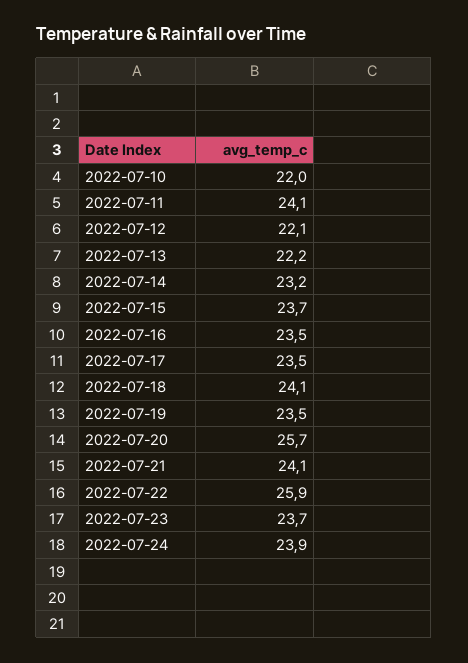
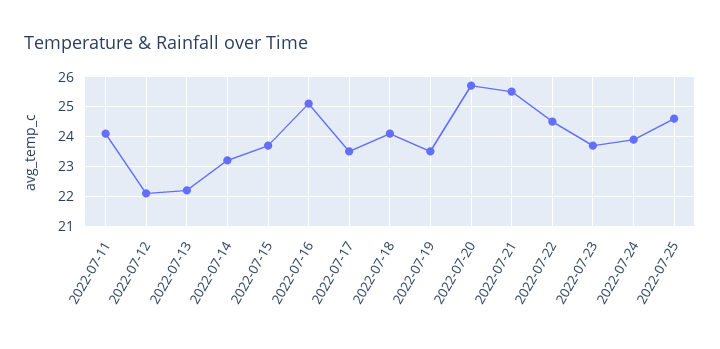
2022-07-10: 22 -> none
2022-07-16: 23.5 -> 25
2022-07-21: 24.1 -> 25.5
2022-07-22: 25.9 -> 24.5
2022-07-25: none -> 24.5

